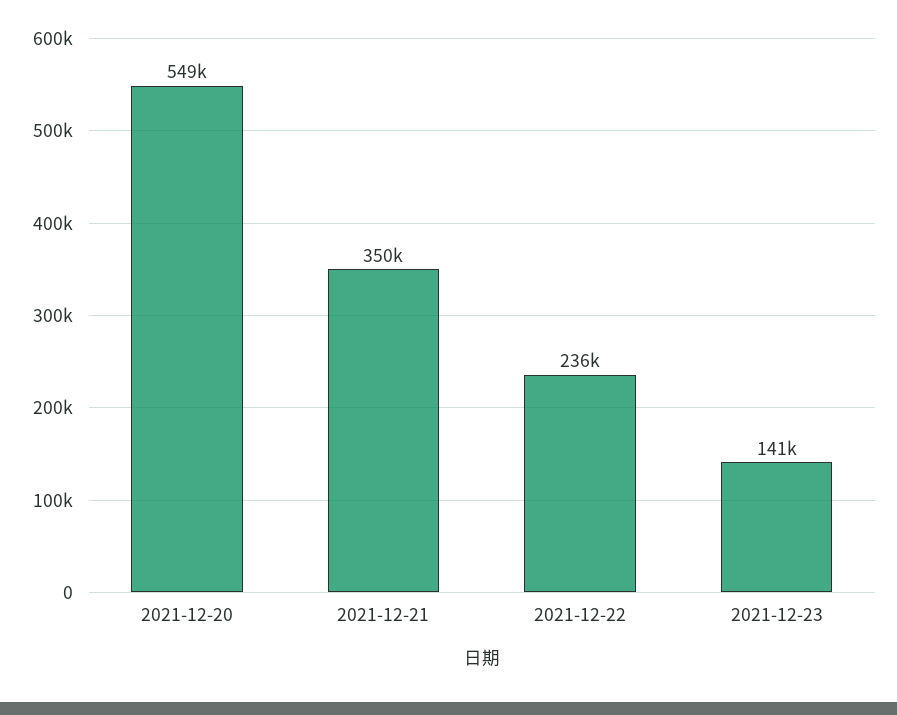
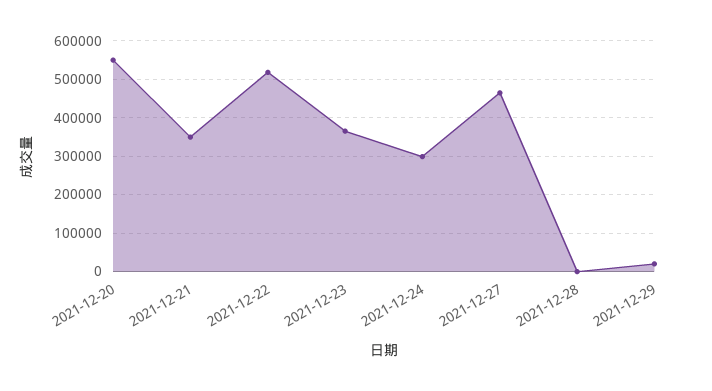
2021-12-22: 236000 -> 520000
2021-12-23: 141000 -> 360000
2021-12-24: none -> 300000
2021-12-27: none -> 460000
2021-12-28: none -> 0
2021-12-29: none -> 20000

